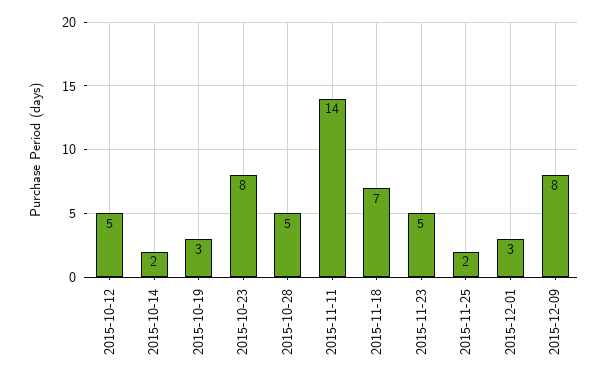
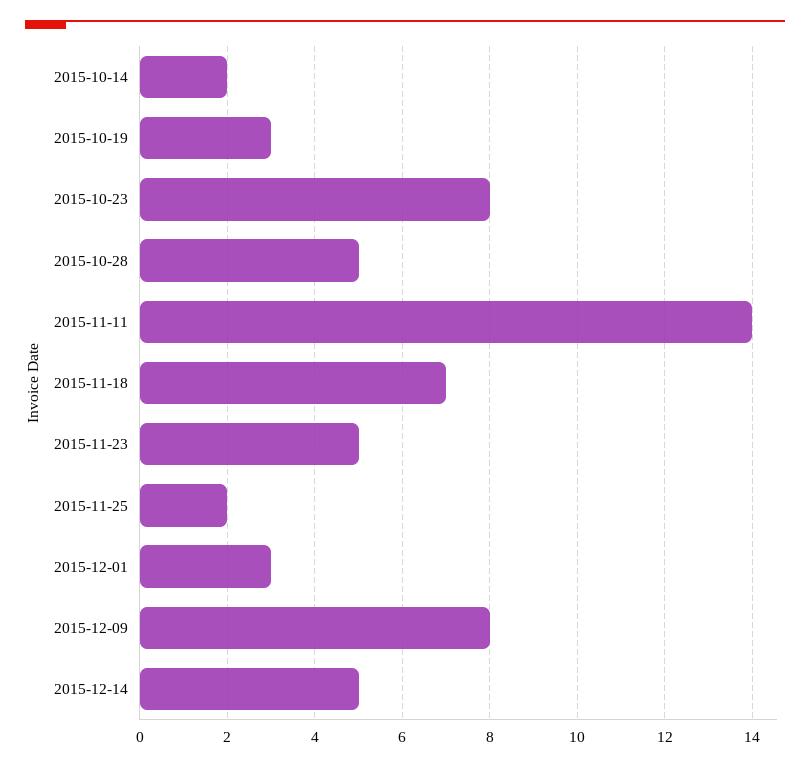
2015-10-12: 5 -> none
2015-12-14: none -> 5

